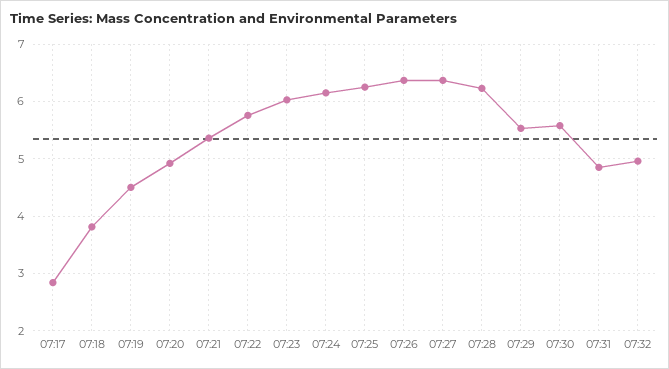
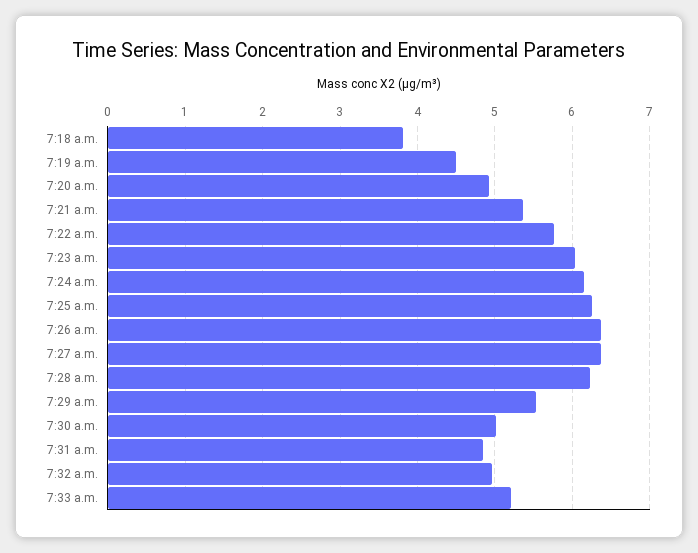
07:17: 2.8 -> none
07:30: 5.6 -> 5
7:33 a.m.: none -> 5.2

